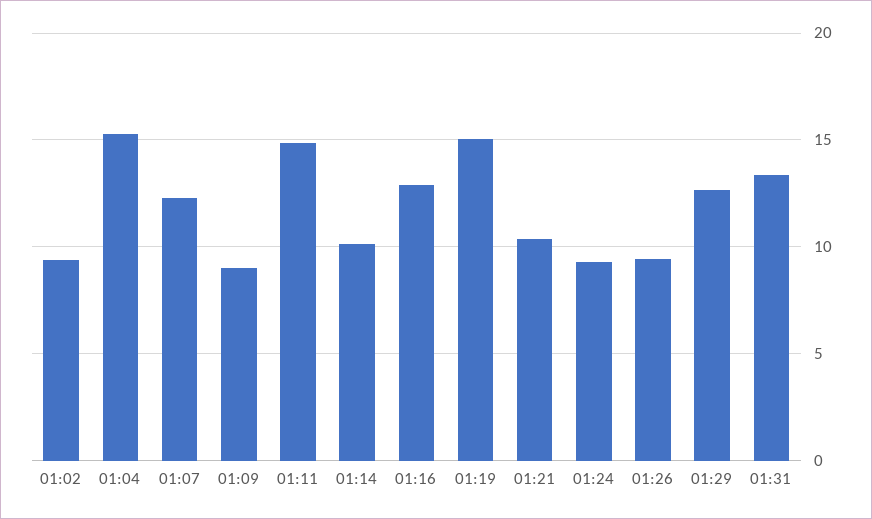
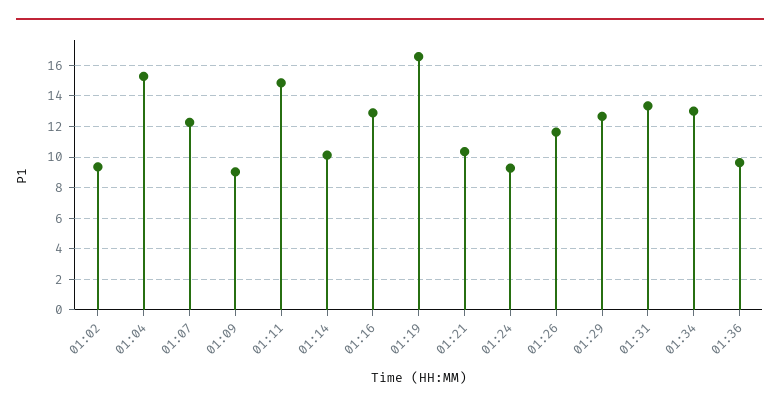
01:19: 15 -> 16.5
01:26: 9.5 -> 11.5
01:34: none -> 13
01:36: none -> 9.5

